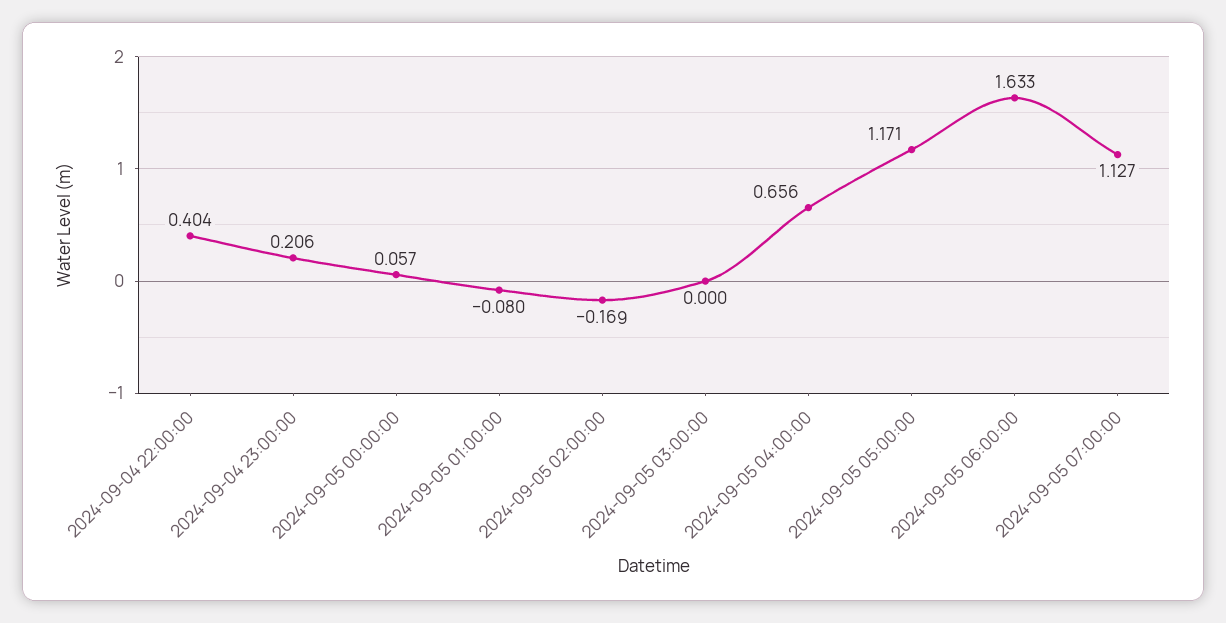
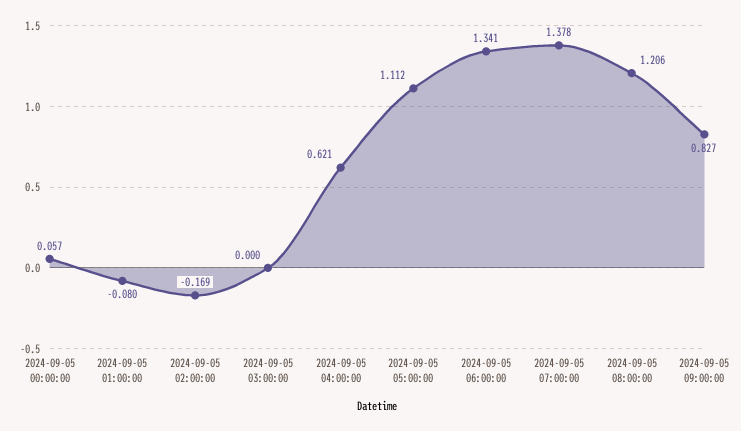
2024-09-04 22:00:00: 0.404 -> none
2024-09-04 23:00:00: 0.206 -> none
2024-09-05 04:00:00: 0.656 -> 0.621
2024-09-05 05:00:00: 1.171 -> 1.112
2024-09-05 06:00:00: 1.633 -> 1.341
2024-09-05 07:00:00: 1.127 -> 1.378
2024-09-05 08:00:00: none -> 1.206
2024-09-05 09:00:00: none -> 0.827

